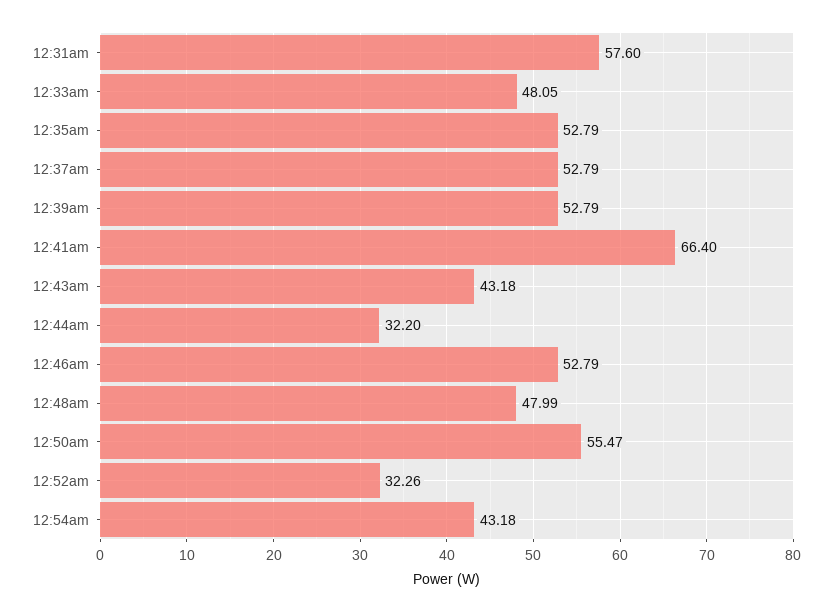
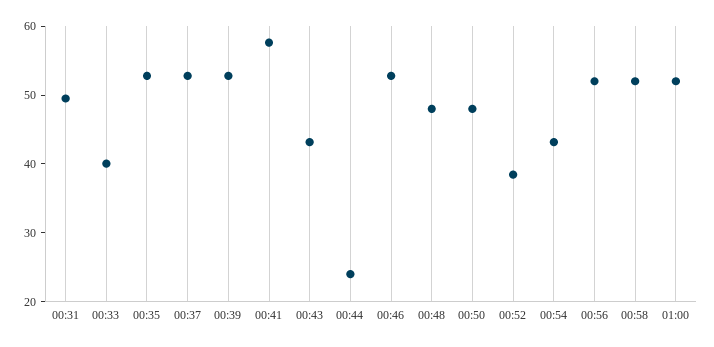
12:31am: 57.6 -> 50
12:33am: 48.05 -> 40
12:41am: 66.4 -> 58
12:44am: 32.2 -> 24
12:50am: 55.47 -> 48
12:52am: 32.26 -> 38
00:56: none -> 52
00:58: none -> 52
01:00: none -> 52

